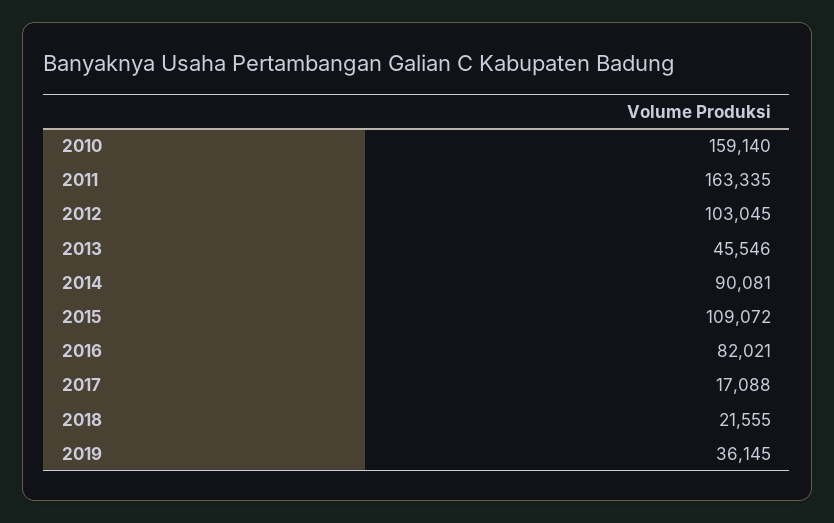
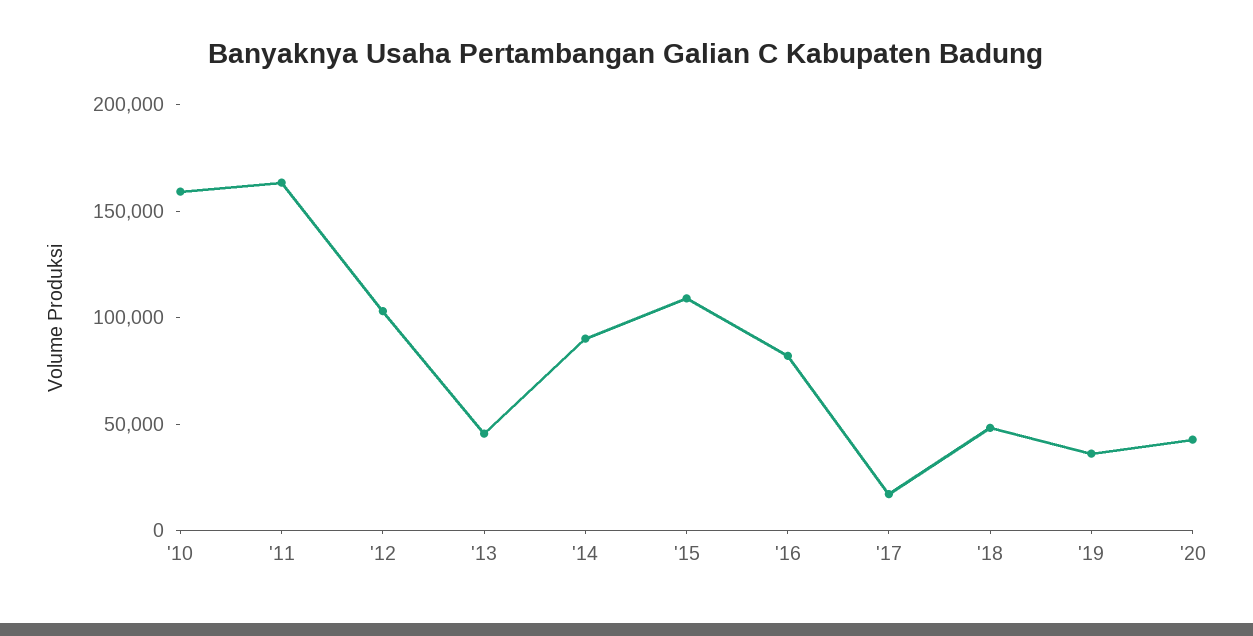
2018: 21555 -> 50000
'20: none -> 40000

